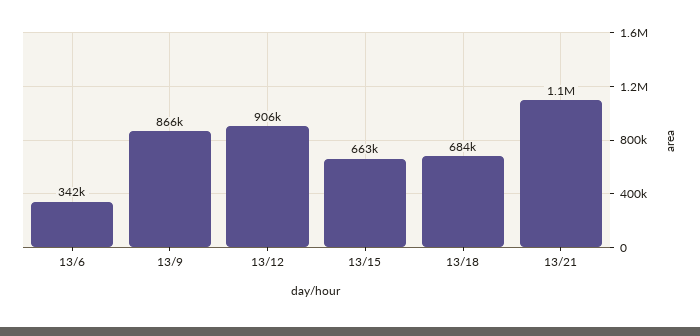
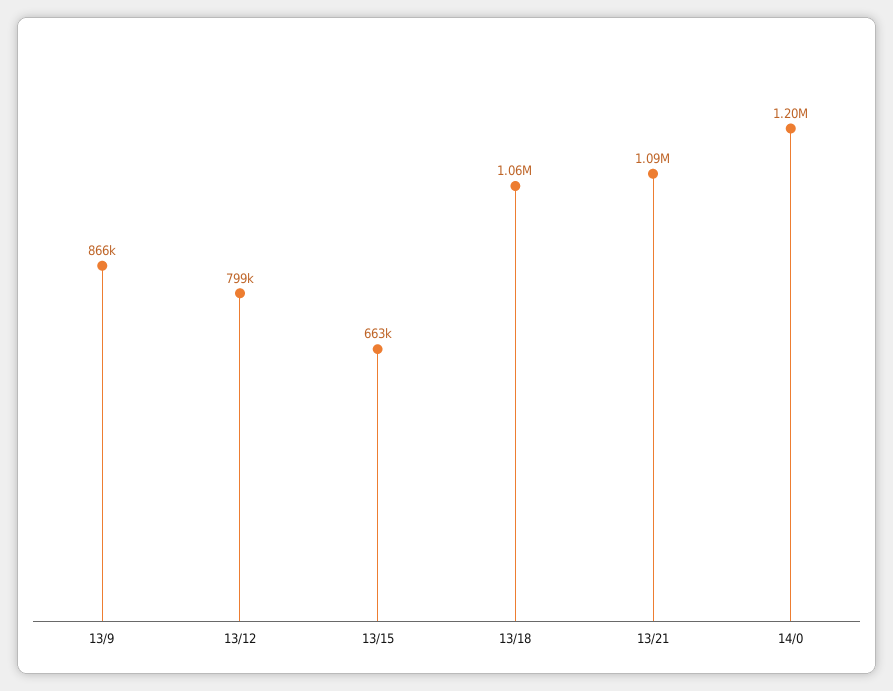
13/6: 342000 -> none
13/12: 906000 -> 799000
13/18: 684000 -> 1060000
14/0: none -> 1200000

